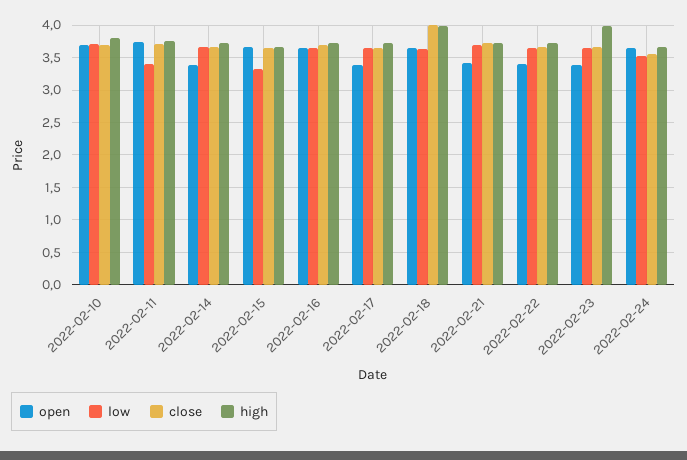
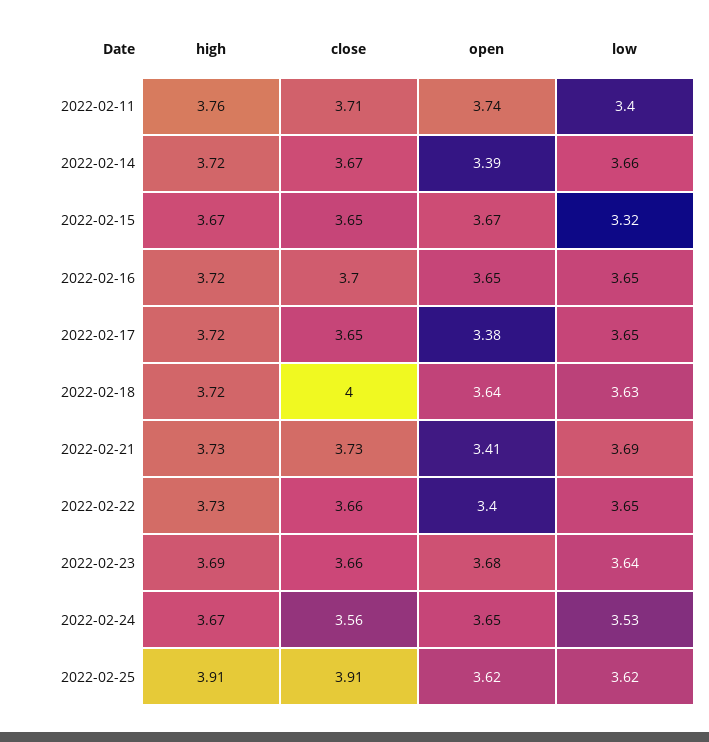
open, 2022-02-10: 3.7 -> none
low, 2022-02-10: 3.7 -> none
close, 2022-02-10: 3.7 -> none
high, 2022-02-10: 3.8 -> none
high, 2022-02-18: 4 -> 3.72
open, 2022-02-23: 3.4 -> 3.68
high, 2022-02-23: 4 -> 3.69
high, 2022-02-25: none -> 3.91
close, 2022-02-25: none -> 3.91
open, 2022-02-25: none -> 3.62
low, 2022-02-25: none -> 3.62

